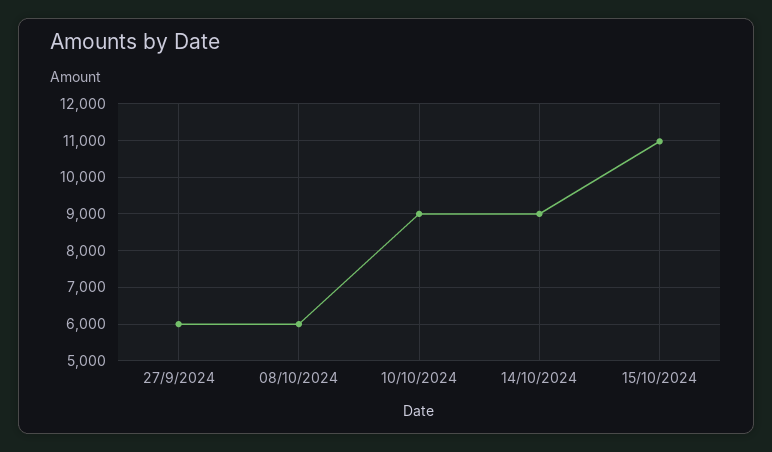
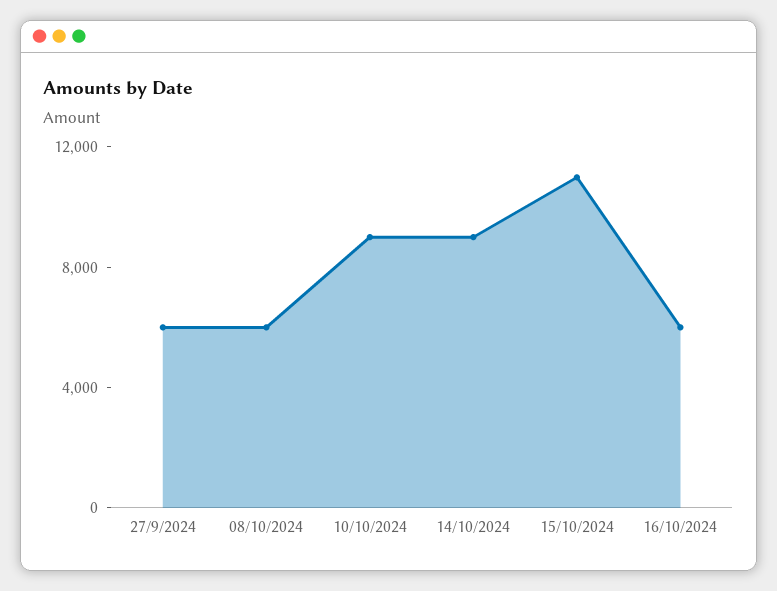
16/10/2024: none -> 6000

